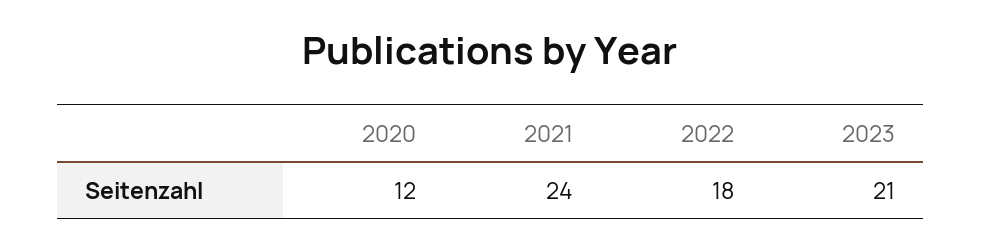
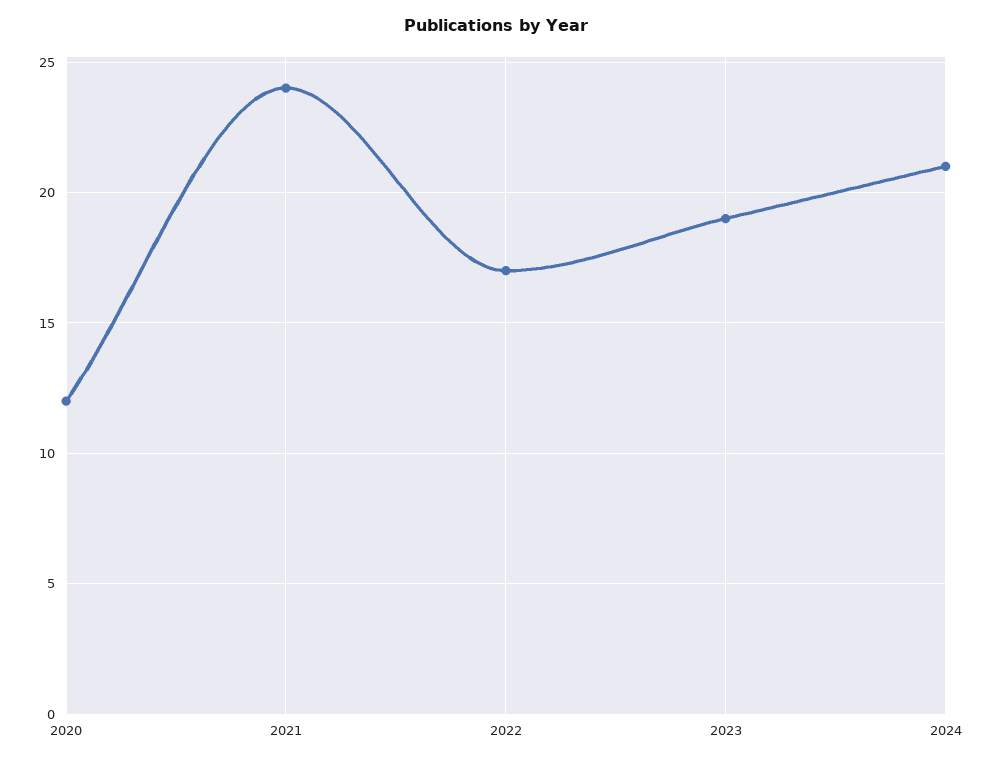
2022: 18 -> 17
2023: 21 -> 19
2024: none -> 21

